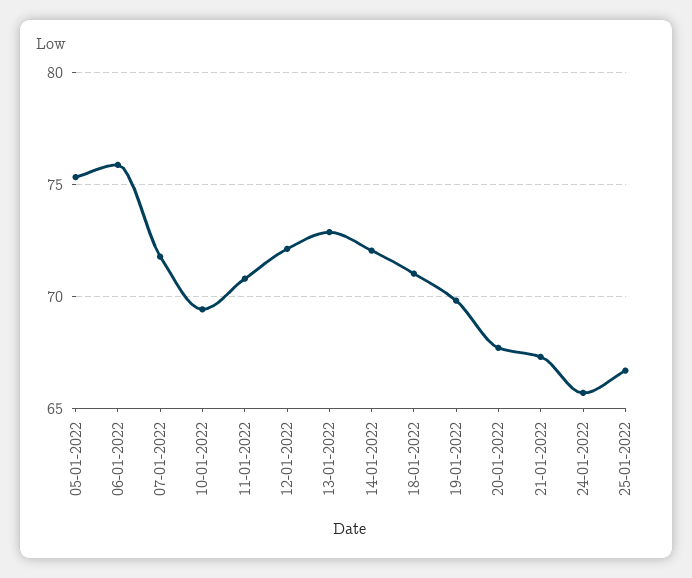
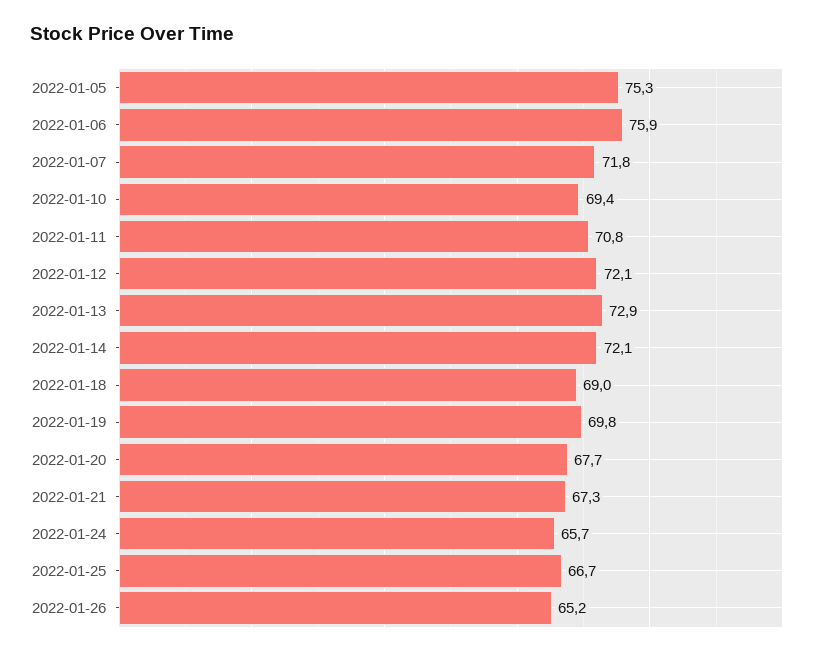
18-01-2022: 71 -> 69
2022-01-26: none -> 65.2

